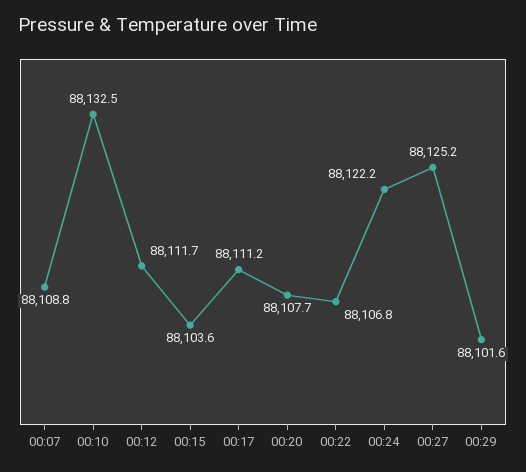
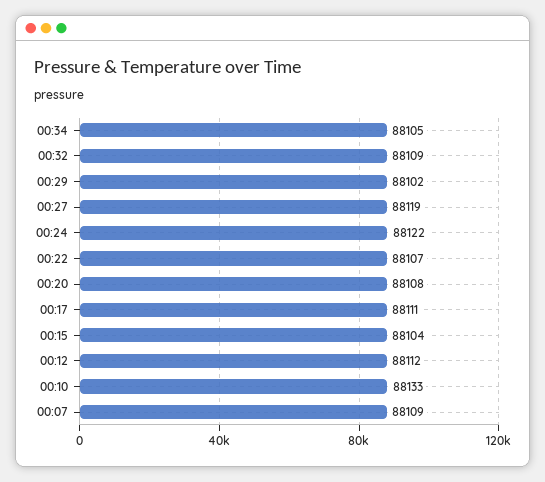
00:27: 88125.2 -> 88119
00:34: none -> 88105
00:32: none -> 88109

